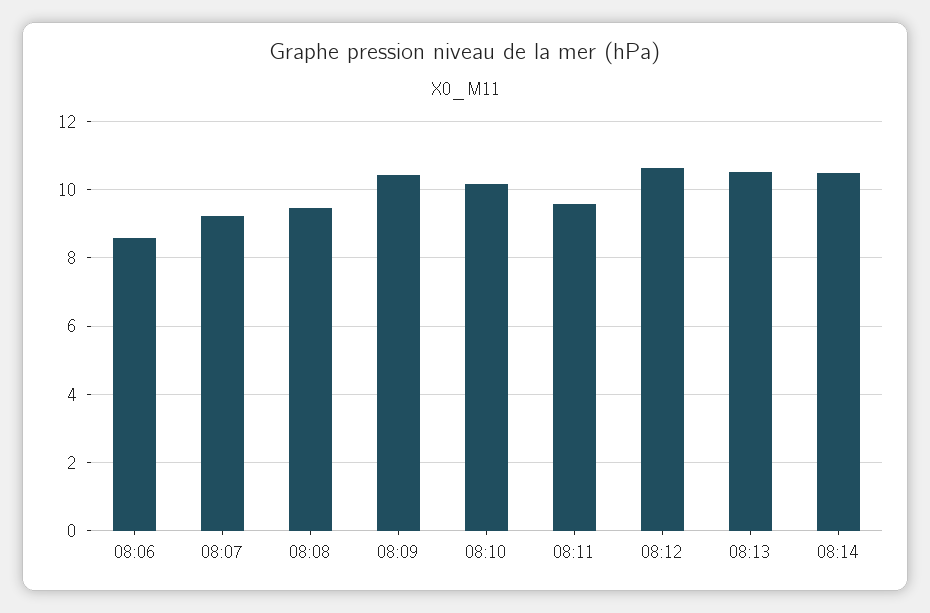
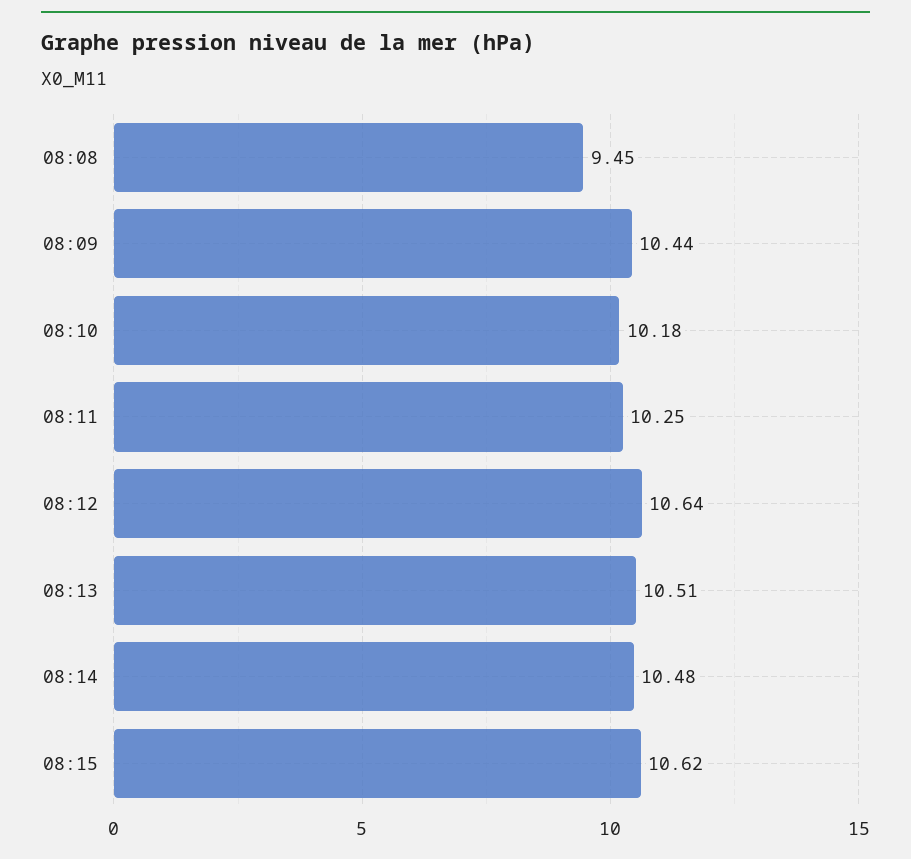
08:06: 8.6 -> none
08:07: 9.2 -> none
08:11: 9.6 -> 10.25
08:15: none -> 10.62

